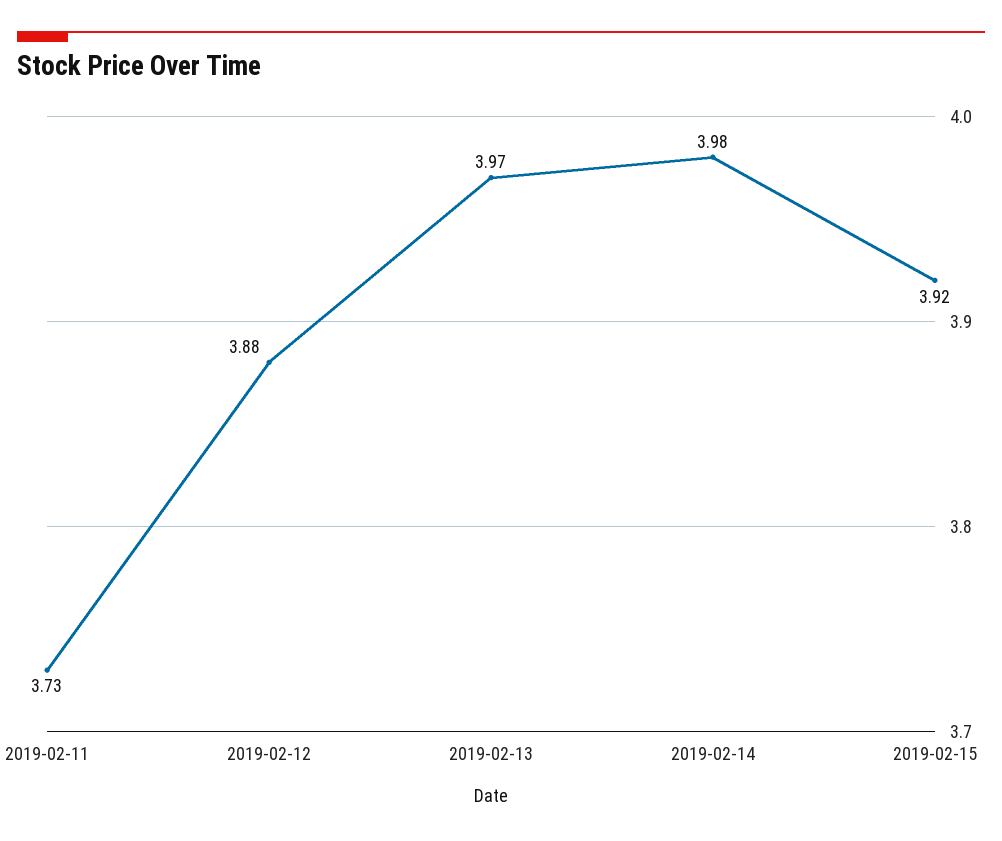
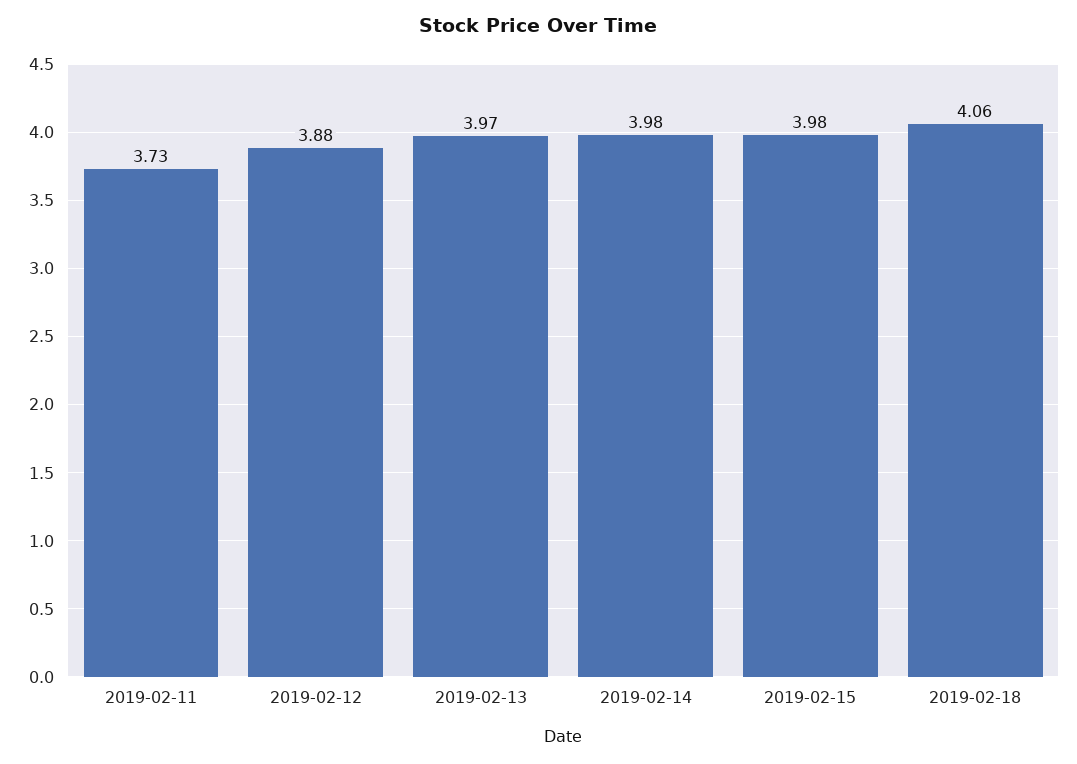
2019-02-15: 3.92 -> 3.98
2019-02-18: none -> 4.06

